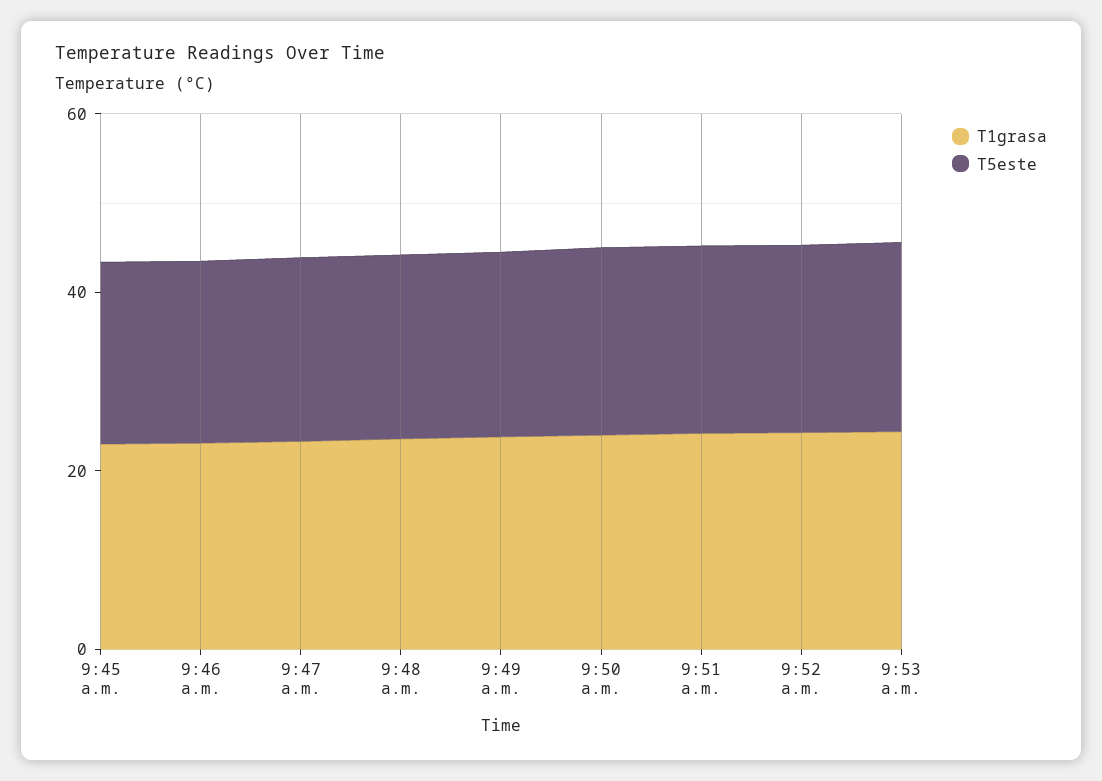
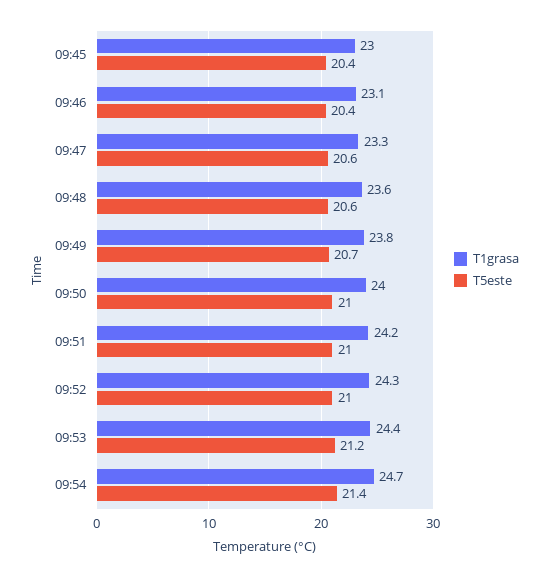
T1grasa, 09:54: none -> 24.7
T5este, 09:54: none -> 21.4

